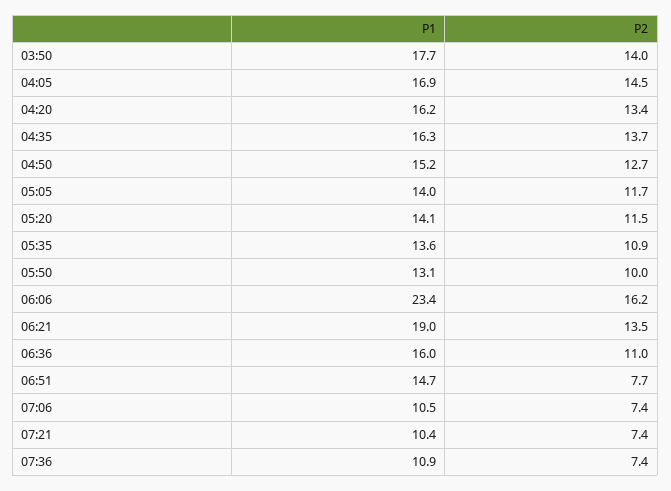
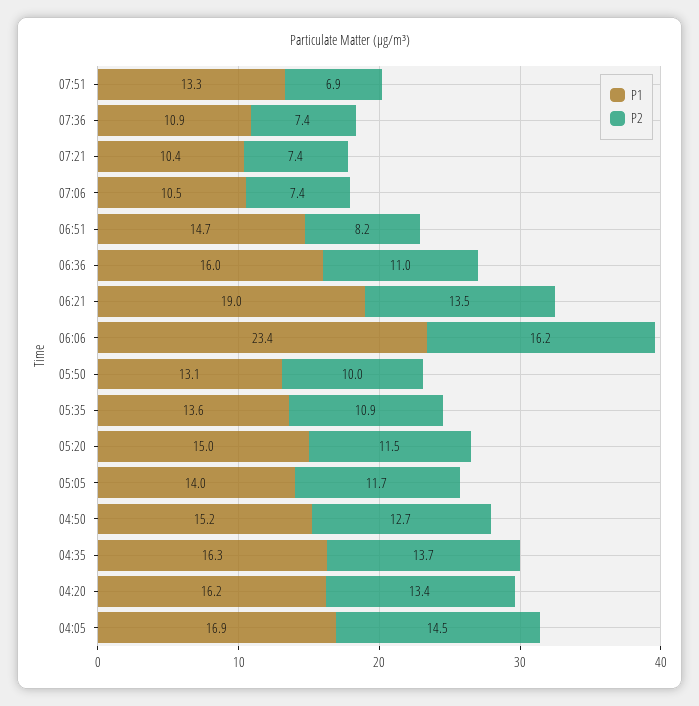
P1, 03:50: 17.7 -> none
P2, 03:50: 14 -> none
P1, 05:20: 14.1 -> 15
P2, 06:51: 7.7 -> 8.2
P1, 07:51: none -> 13.3
P2, 07:51: none -> 6.9

